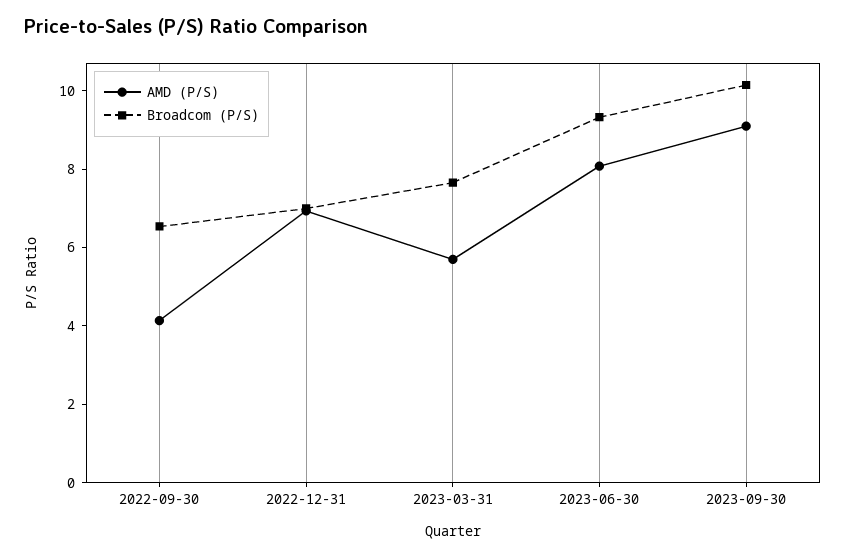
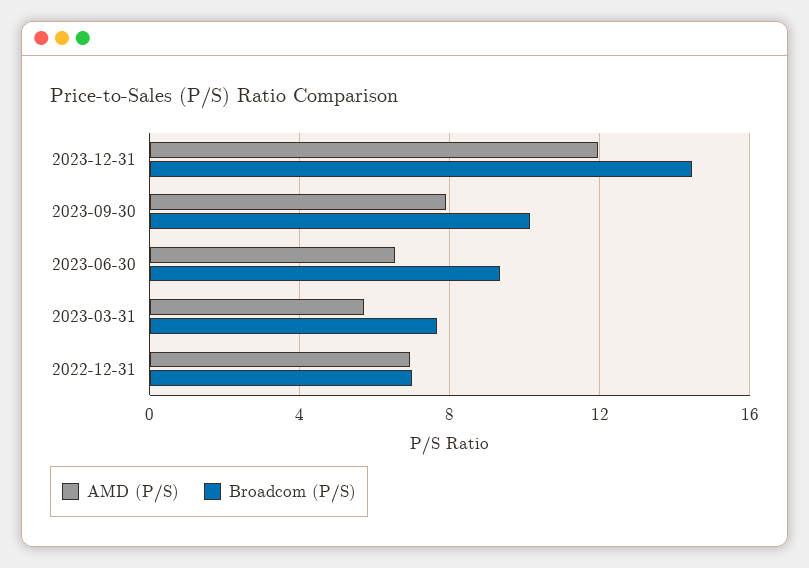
AMD (P/S), 2022-09-30: 4 -> none
Broadcom (P/S), 2022-09-30: 6.5 -> none
AMD (P/S), 2023-06-30: 8 -> 6.5
AMD (P/S), 2023-09-30: 9 -> 8
AMD (P/S), 2023-12-31: none -> 12
Broadcom (P/S), 2023-12-31: none -> 14.5

